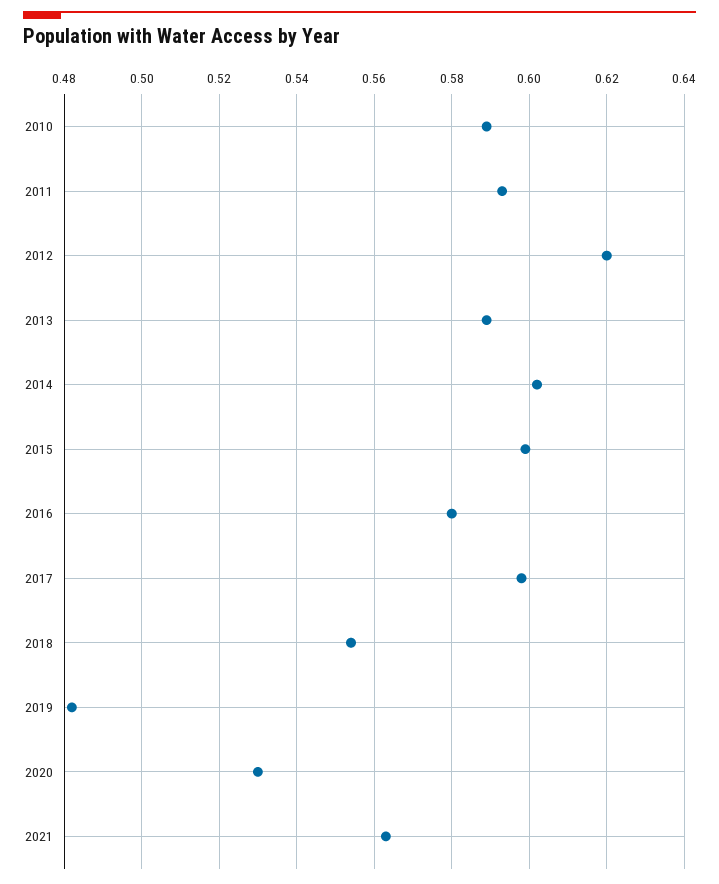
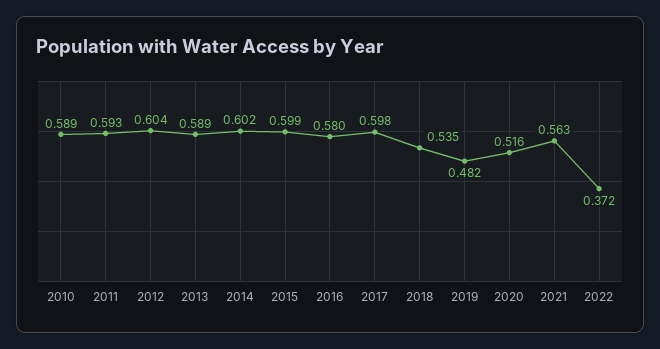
2012: 0.62 -> 0.604
2018: 0.555 -> 0.535
2020: 0.53 -> 0.516
2022: none -> 0.372

